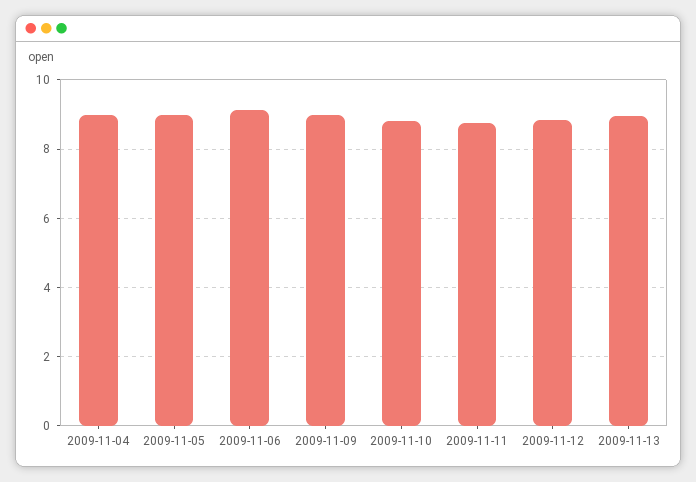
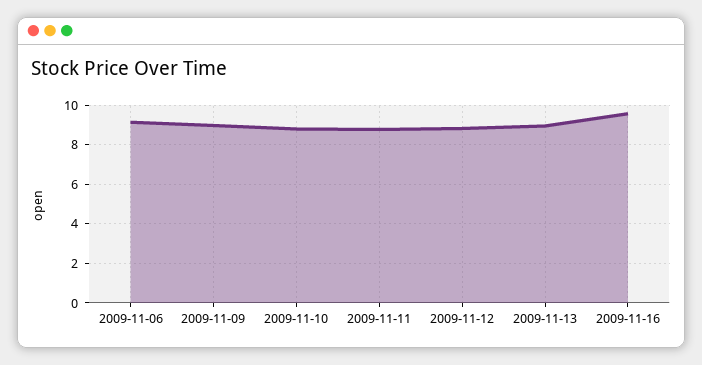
2009-11-04: 9 -> none
2009-11-05: 9 -> none
2009-11-16: none -> 9.5

